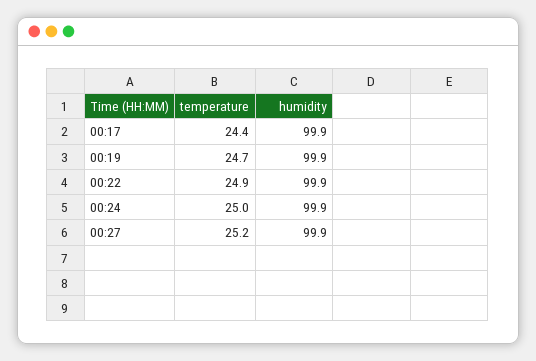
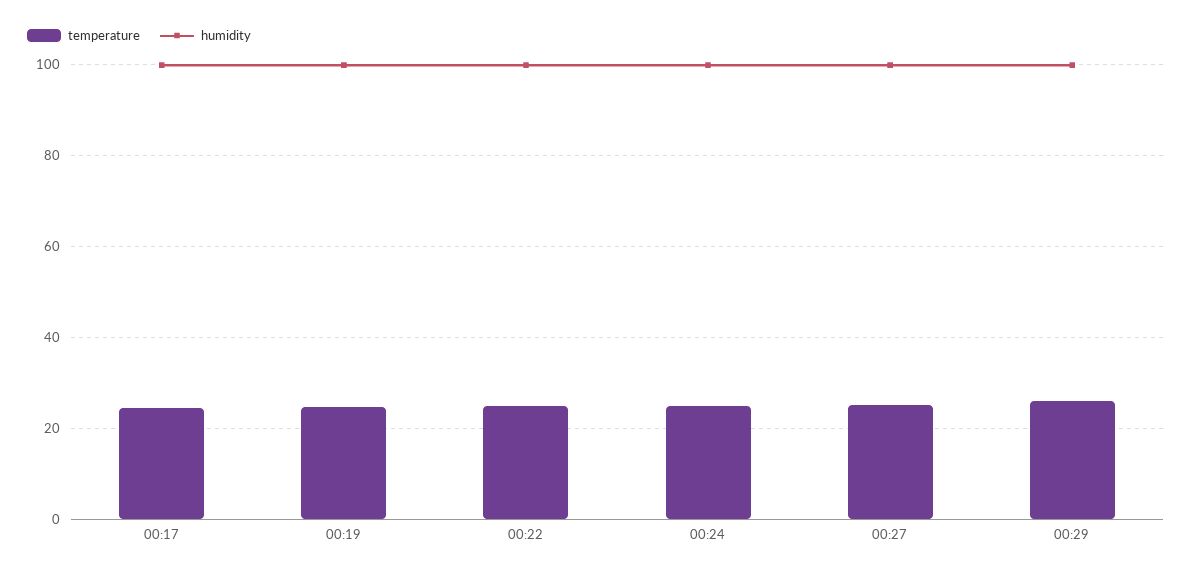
temperature, 00:29: none -> 26
humidity, 00:29: none -> 100

